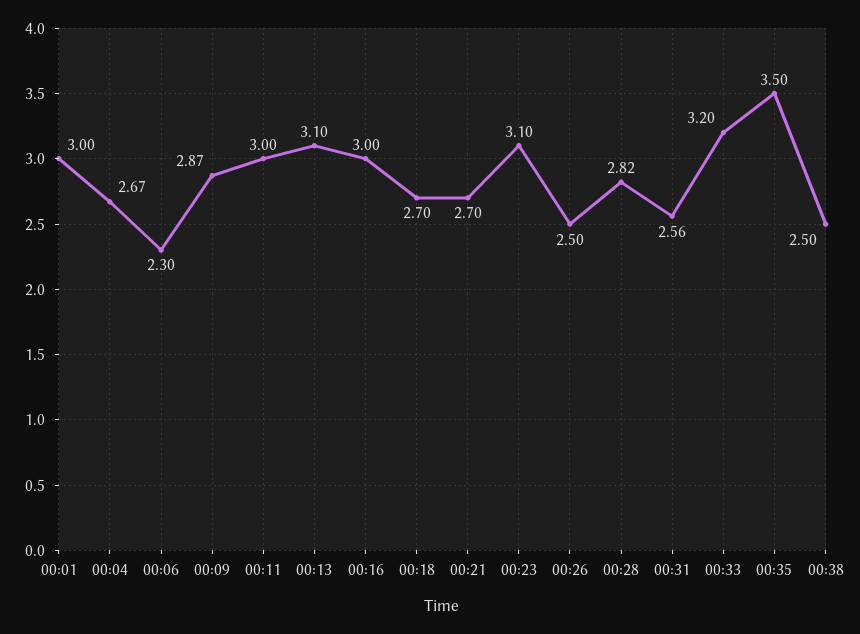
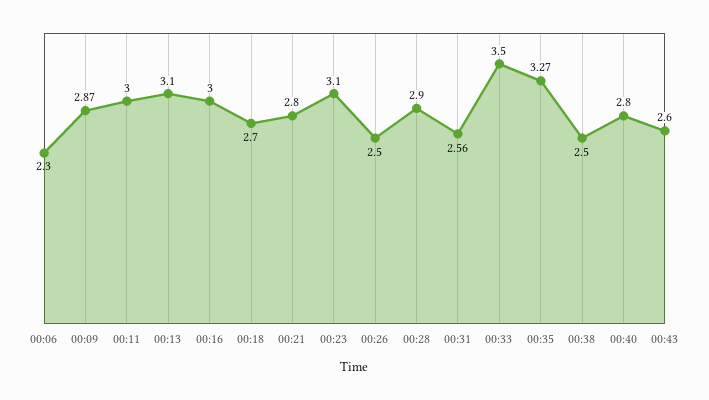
00:01: 3 -> none
00:04: 2.67 -> none
00:21: 2.7 -> 2.8
00:28: 2.82 -> 2.9
00:33: 3.2 -> 3.5
00:35: 3.5 -> 3.27
00:40: none -> 2.8
00:43: none -> 2.6

